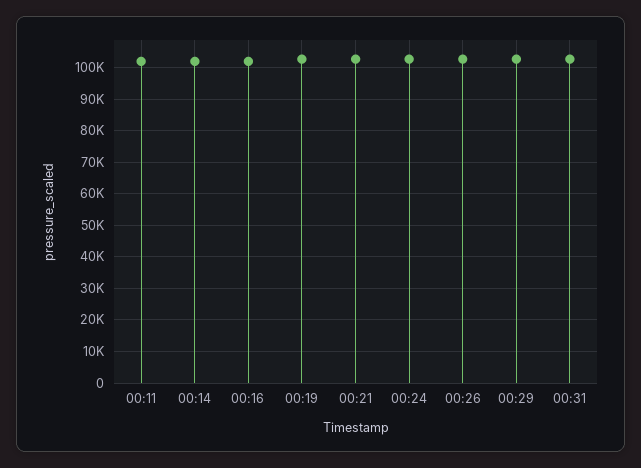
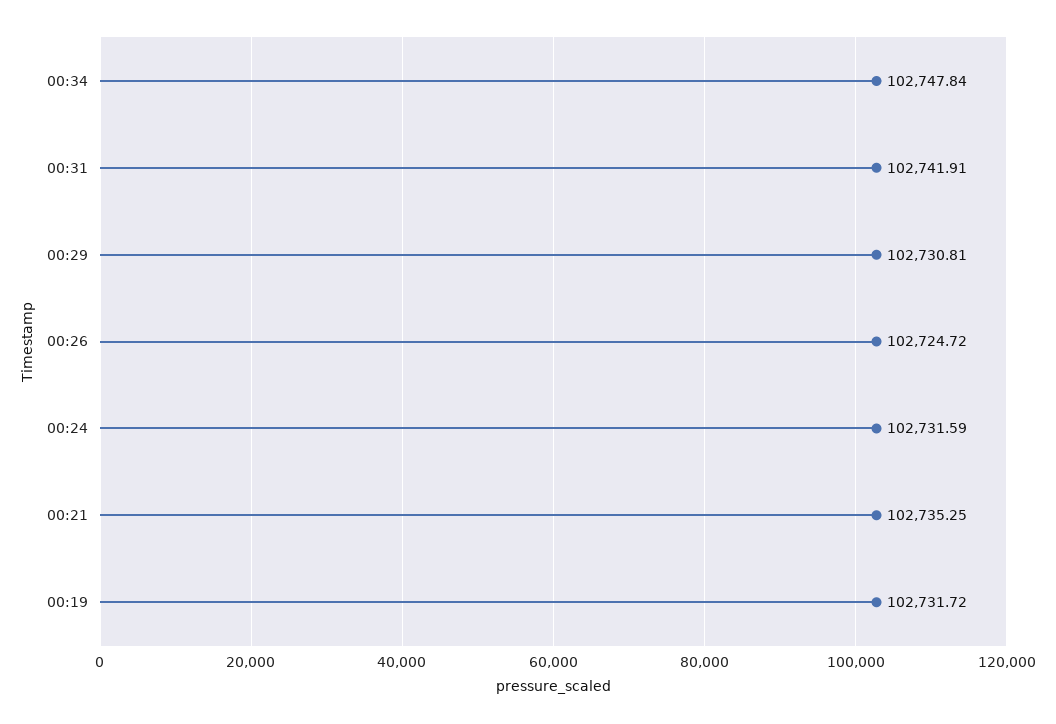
00:11: 102000 -> none
00:14: 102000 -> none
00:16: 102000 -> none
00:34: none -> 102747.84

